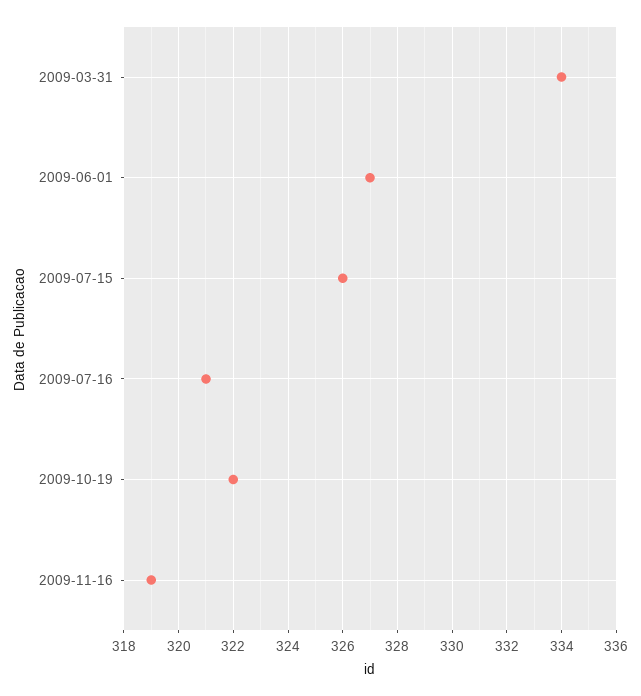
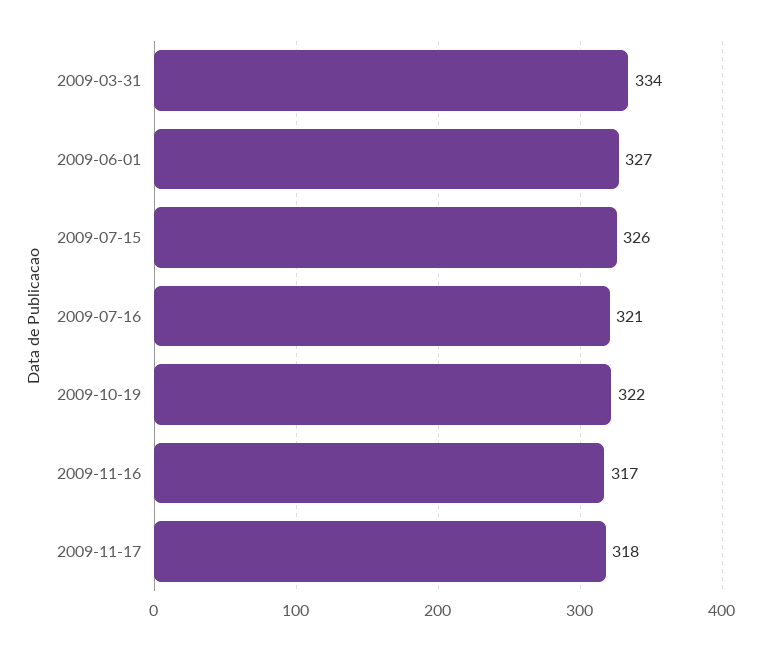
2009-11-16: 319 -> 317
2009-11-17: none -> 318

